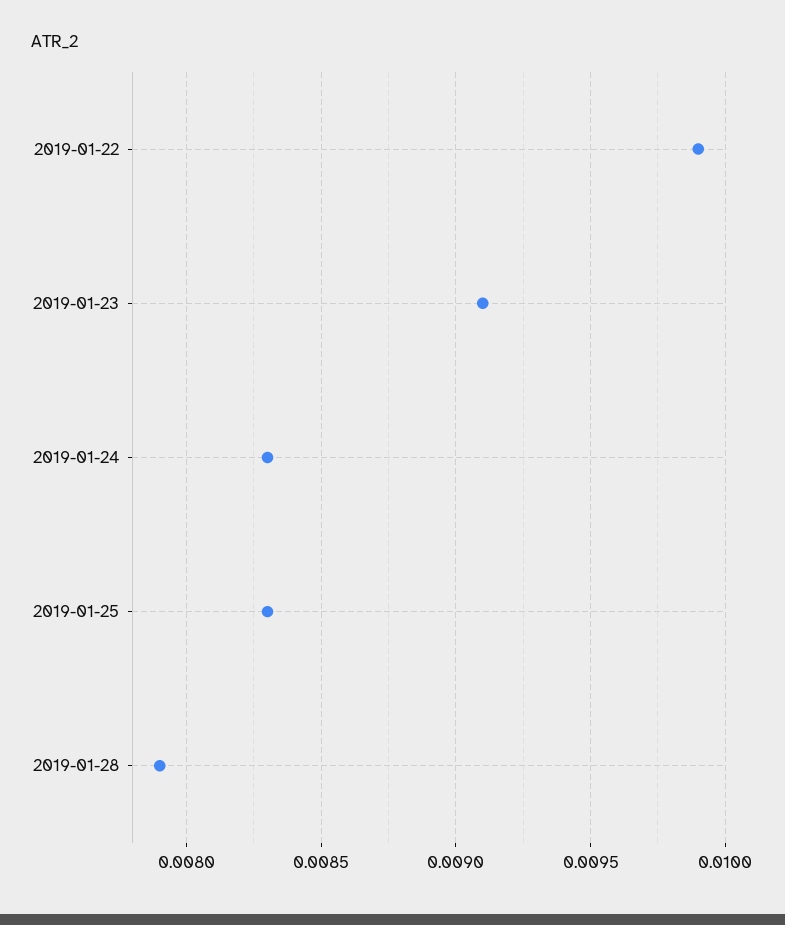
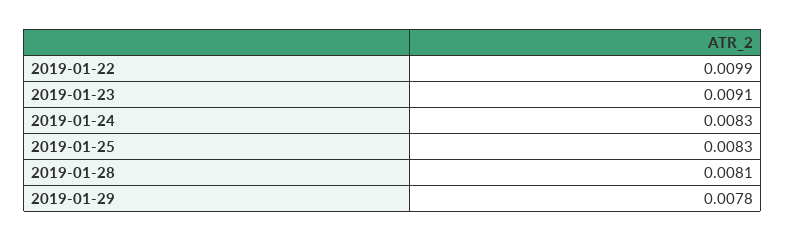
2019-01-28: 0.0079 -> 0.0081
2019-01-29: none -> 0.0078

